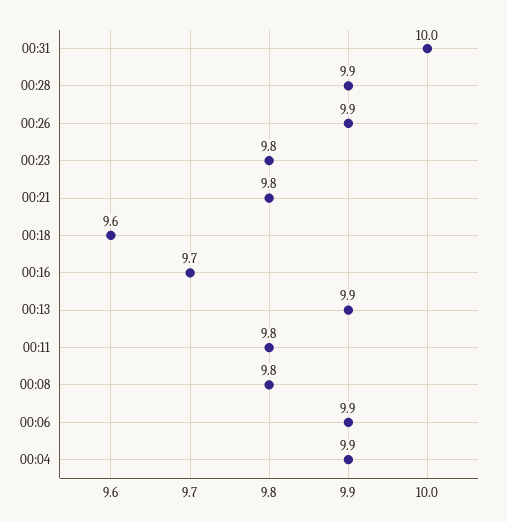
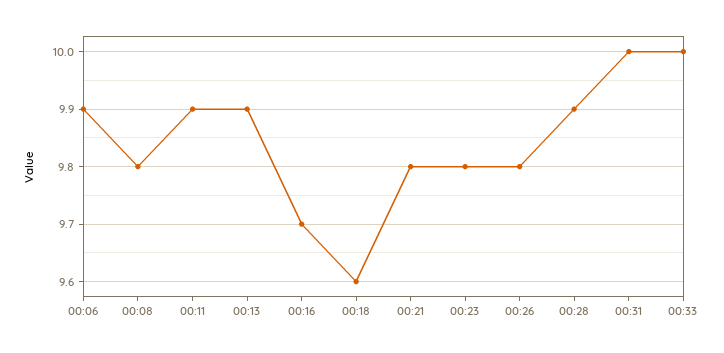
00:26: 9.9 -> 9.8
00:11: 9.8 -> 9.9
00:04: 9.9 -> none
00:33: none -> 10

